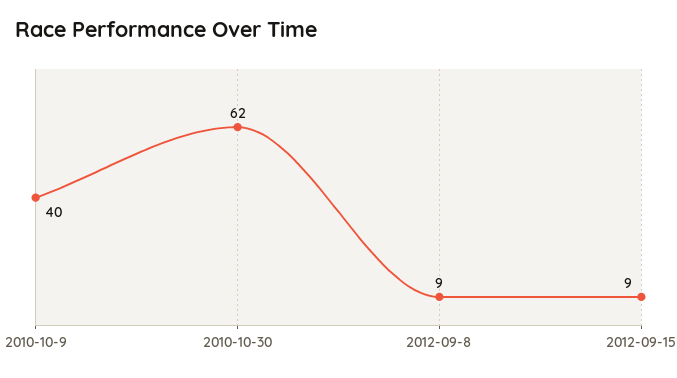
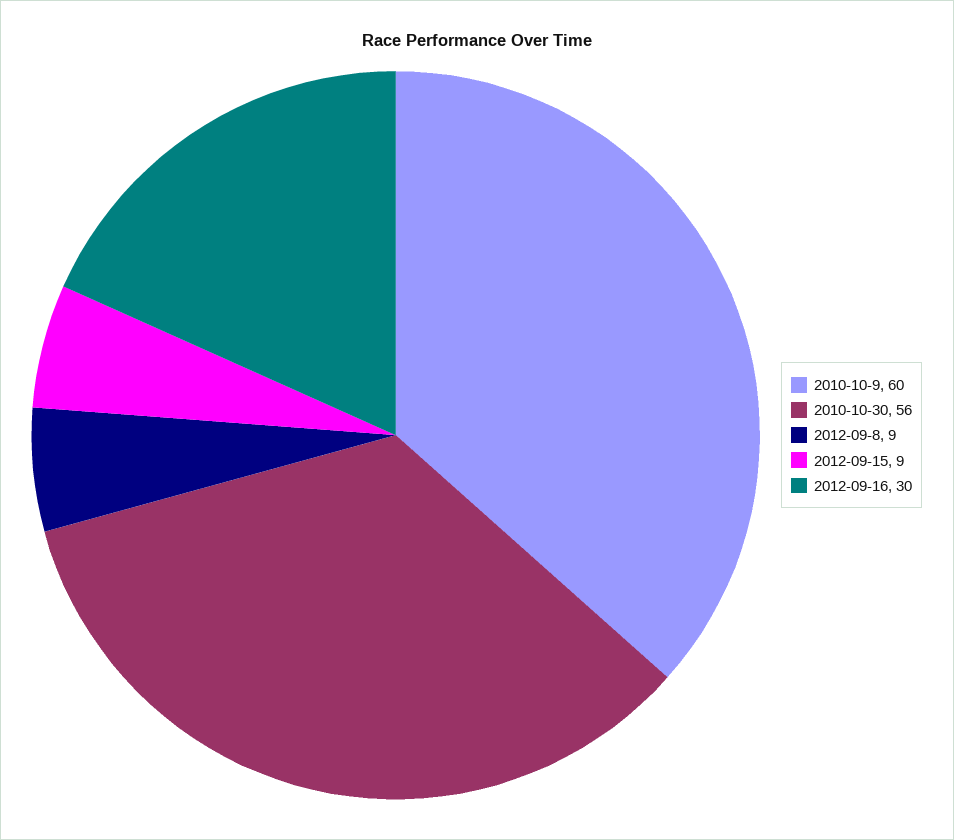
2010-10-9: 40 -> 60
2010-10-30: 62 -> 56
2012-09-16: none -> 30

